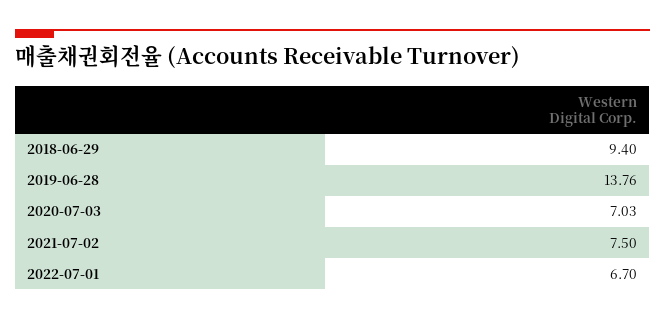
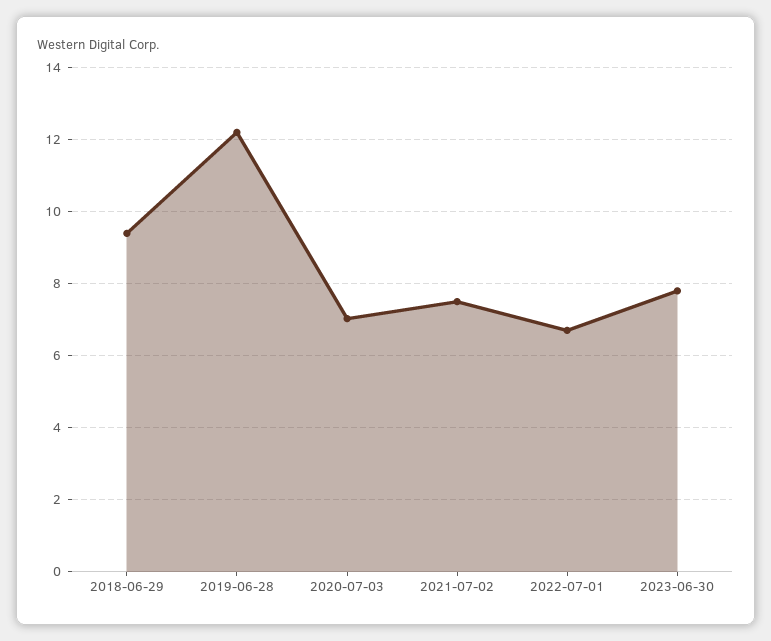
2019-06-28: 13.76 -> 12.2
2023-06-30: none -> 7.8

